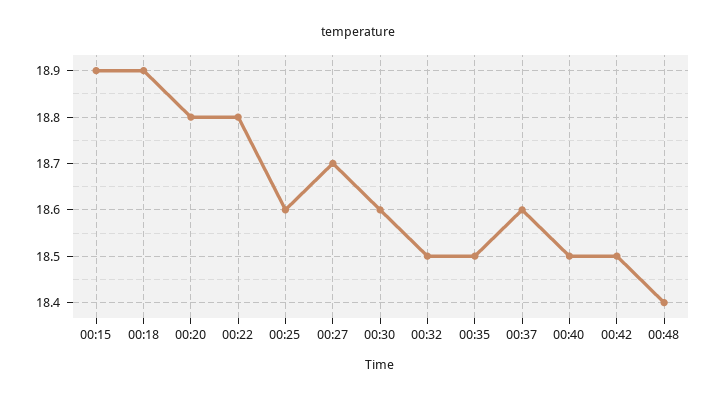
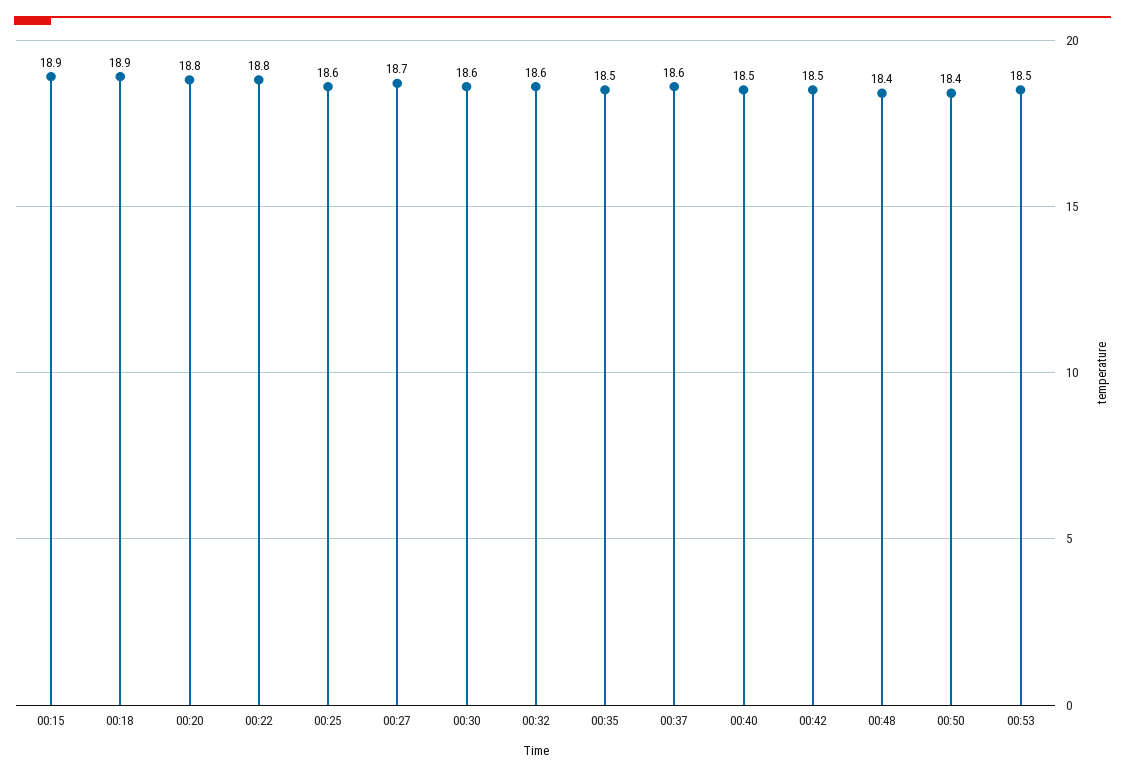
00:32: 18.5 -> 18.6
00:50: none -> 18.4
00:53: none -> 18.5

